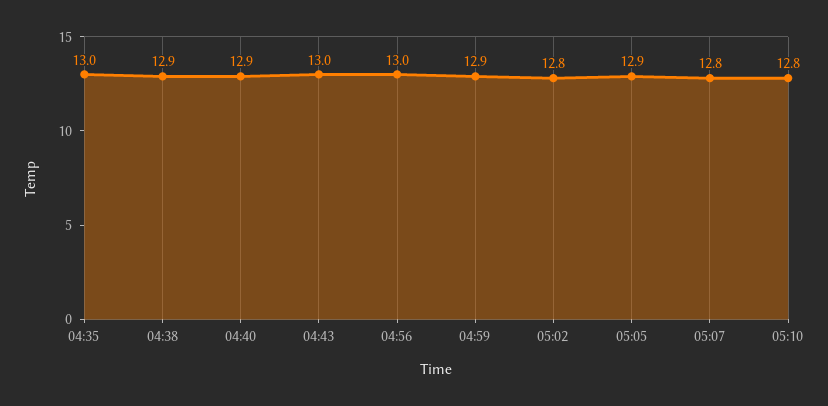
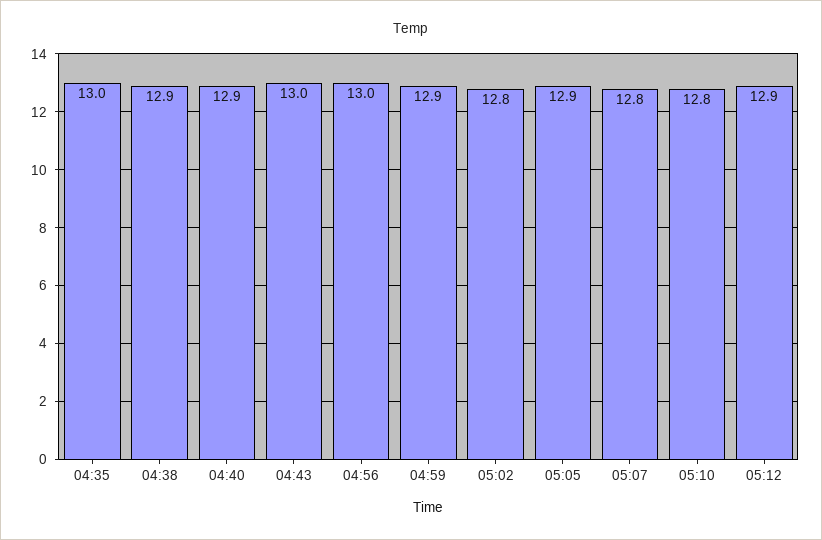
05:12: none -> 12.9

